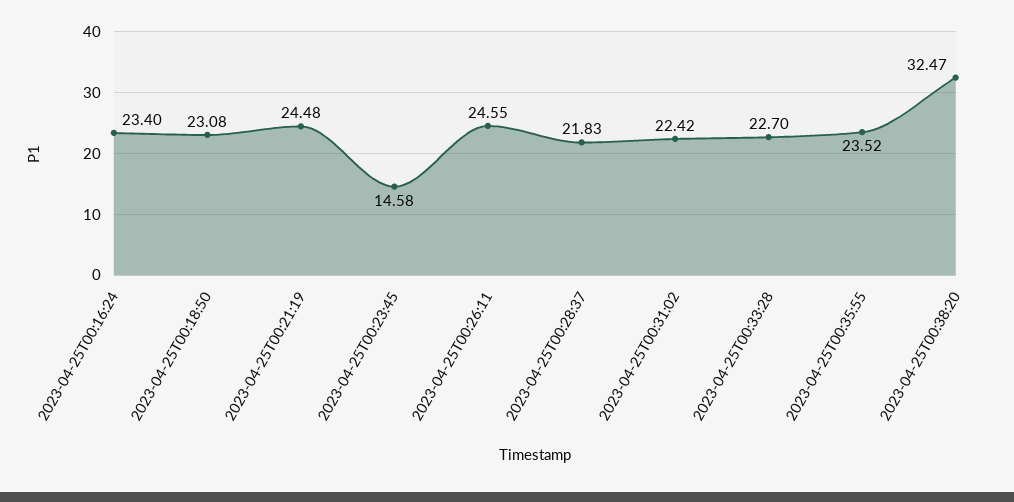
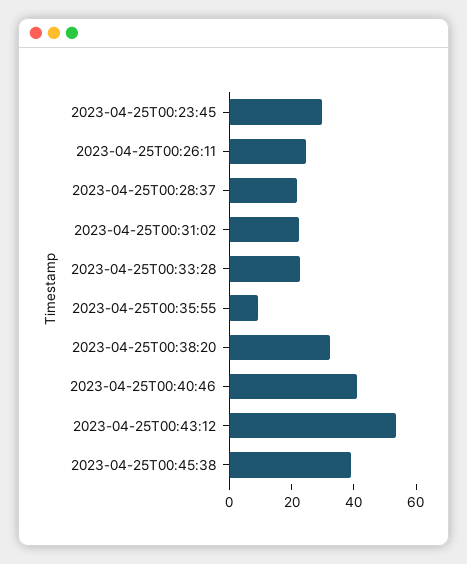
2023-04-25T00:16:24: 23.4 -> none
2023-04-25T00:18:50: 23.08 -> none
2023-04-25T00:21:19: 24.48 -> none
2023-04-25T00:23:45: 14.58 -> 30
2023-04-25T00:35:55: 23.52 -> 10
2023-04-25T00:40:46: none -> 40
2023-04-25T00:43:12: none -> 55
2023-04-25T00:45:38: none -> 40

